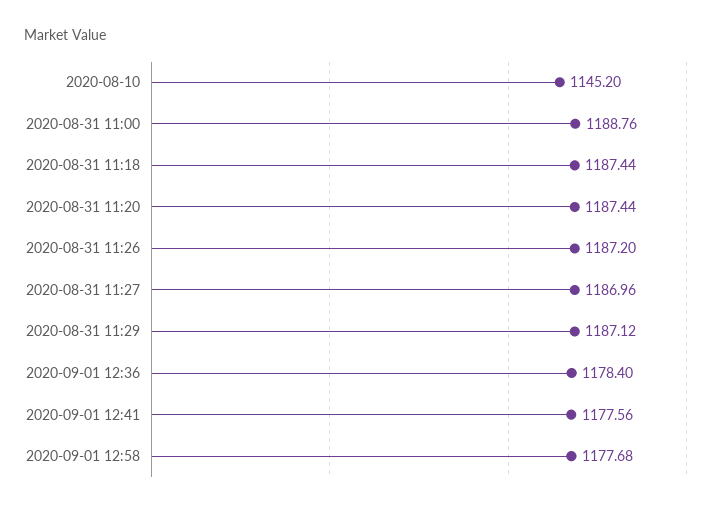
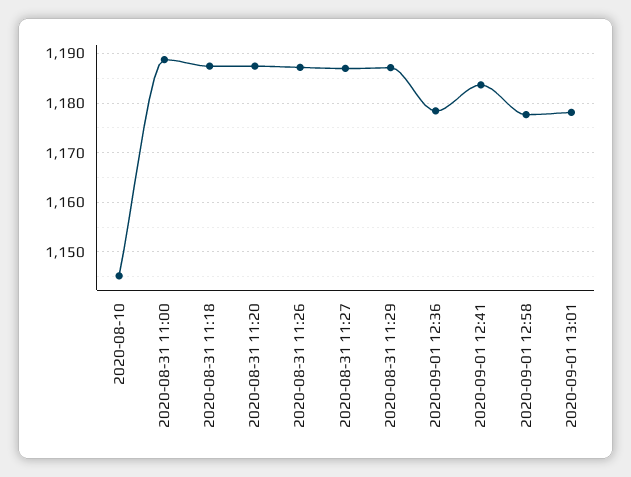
2020-09-01 12:41: 1177.56 -> 1184
2020-09-01 13:01: none -> 1178

